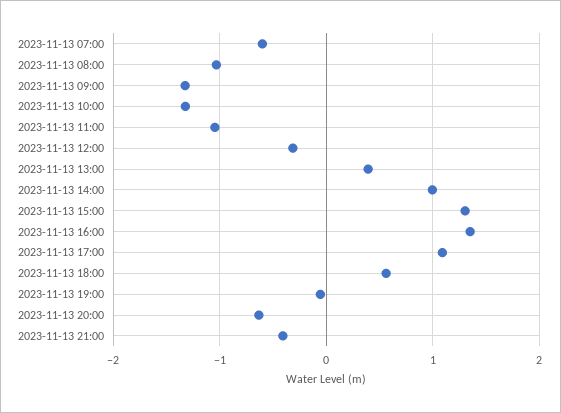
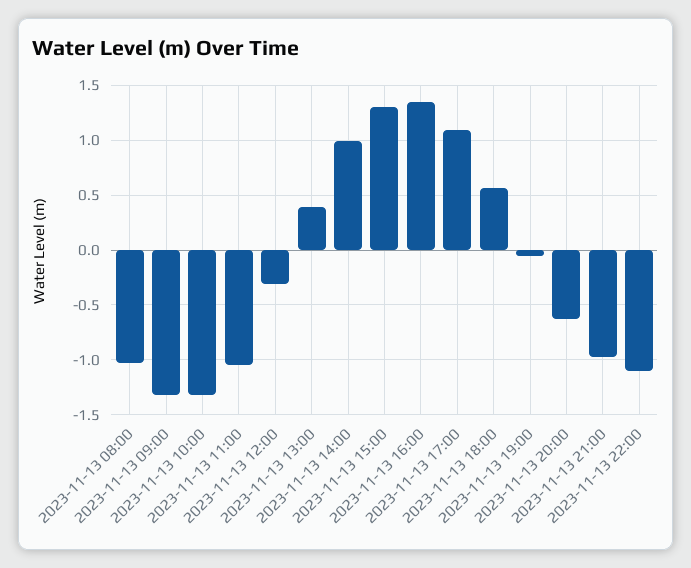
2023-11-13 07:00: -0.6 -> none
2023-11-13 21:00: -0.4 -> -1
2023-11-13 22:00: none -> -1.1

